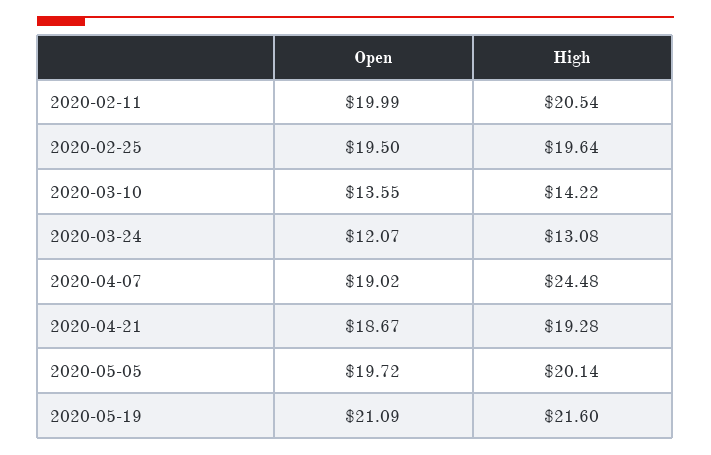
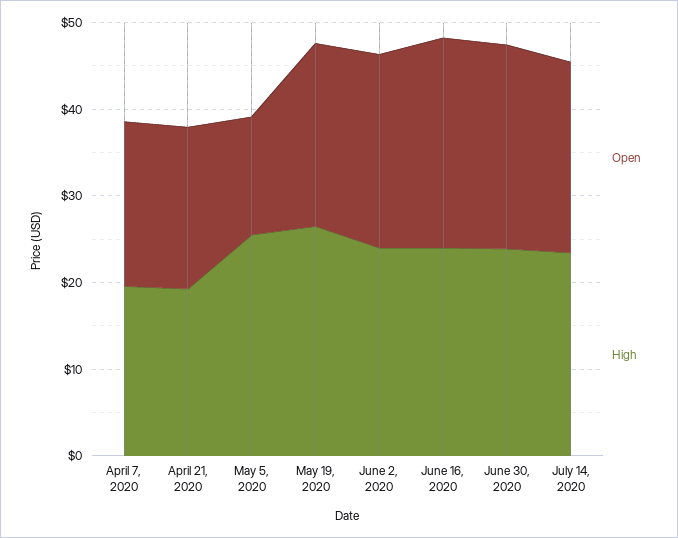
Open, 2020-02-11: 19.99 -> none
High, 2020-02-11: 20.54 -> none
Open, 2020-02-25: 19.5 -> none
High, 2020-02-25: 19.64 -> none
Open, 2020-03-10: 13.55 -> none
High, 2020-03-10: 14.22 -> none
Open, 2020-03-24: 12.07 -> none
High, 2020-03-24: 13.08 -> none
High, 2020-04-07: 24.48 -> 20
Open, 2020-05-05: 19.72 -> 14
High, 2020-05-05: 20.14 -> 26
High, 2020-05-19: 21.6 -> 26
Open, June 2, 2020: none -> 22
High, June 2, 2020: none -> 24
Open, June 16, 2020: none -> 24
High, June 16, 2020: none -> 24
Open, June 30, 2020: none -> 24
High, June 30, 2020: none -> 24
Open, July 14, 2020: none -> 22
High, July 14, 2020: none -> 24

